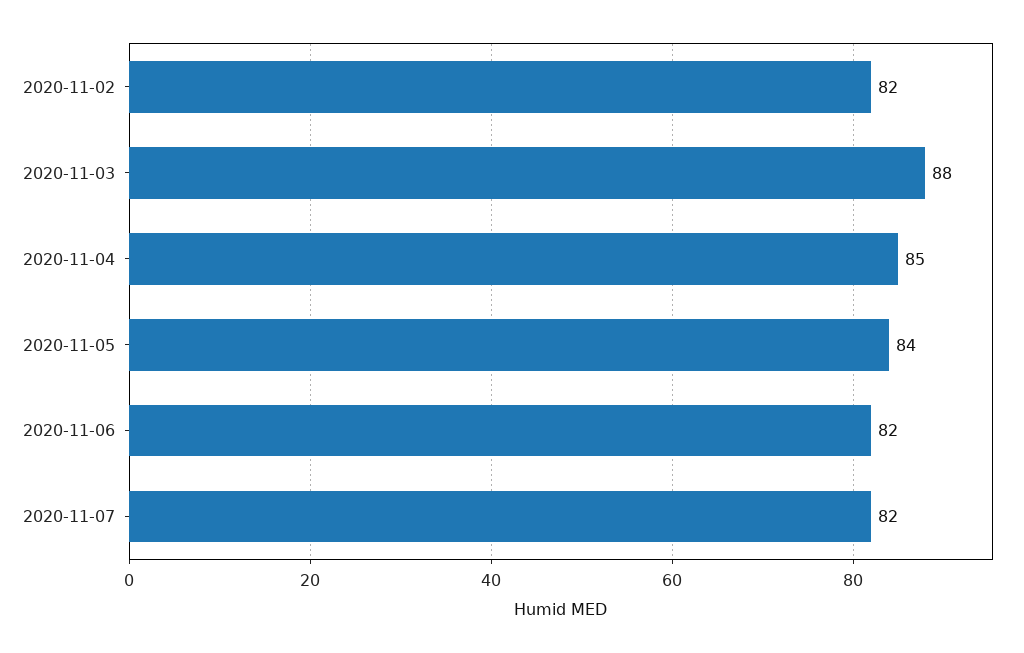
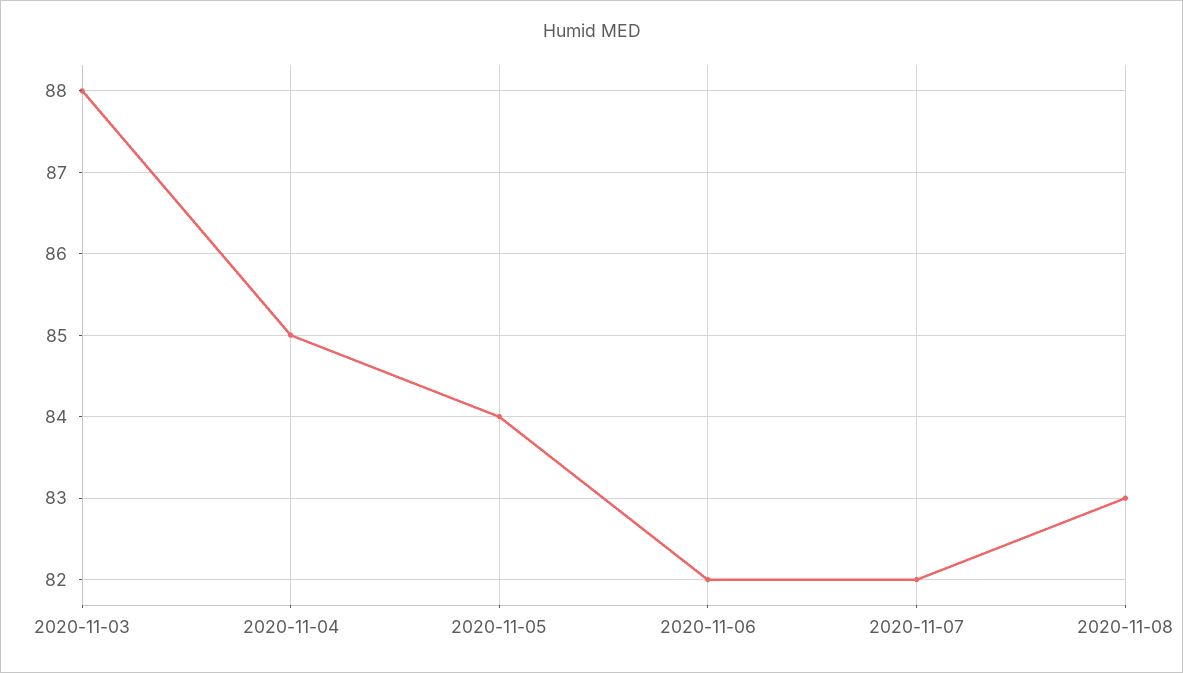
2020-11-02: 82 -> none
2020-11-08: none -> 83

